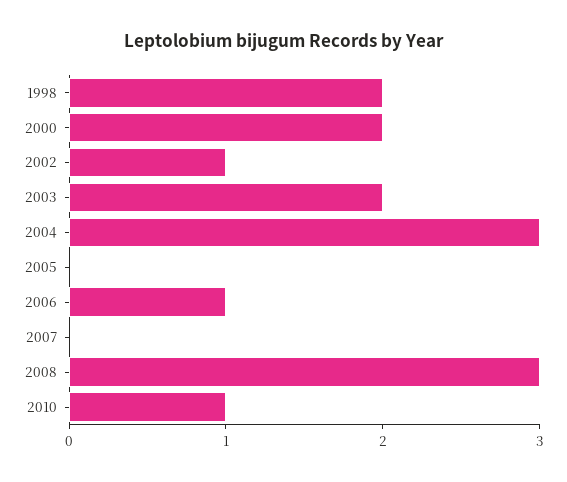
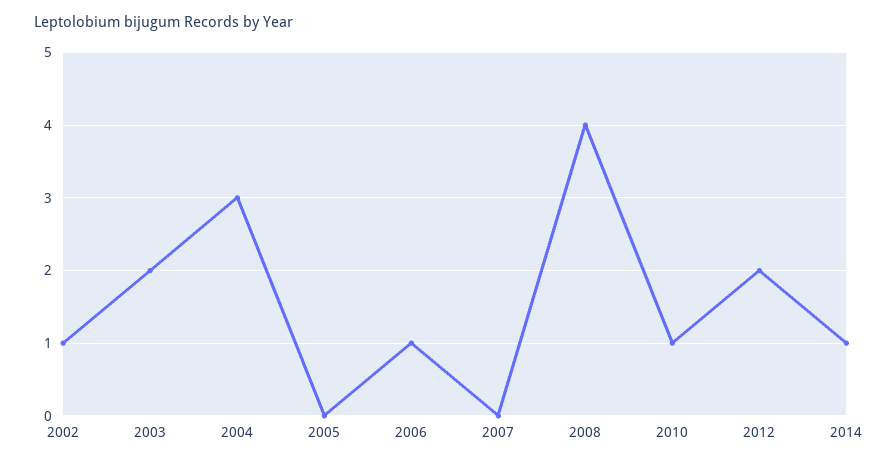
1998: 2 -> none
2000: 2 -> none
2008: 3 -> 4
2012: none -> 2
2014: none -> 1

